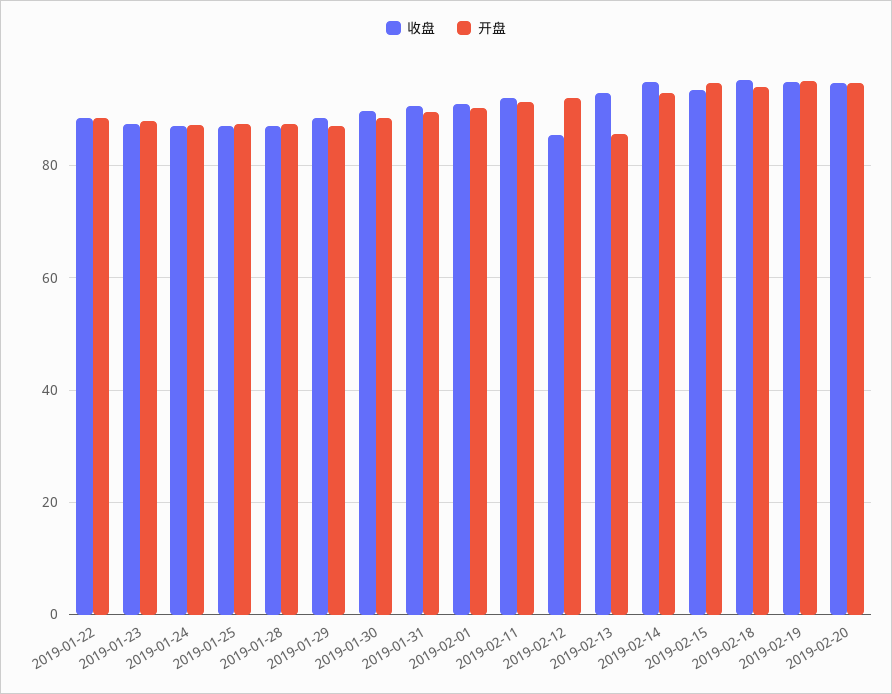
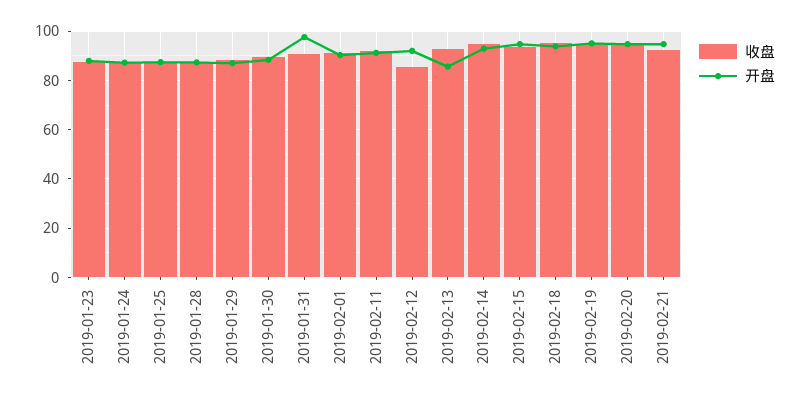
收盘, 2019-01-22: 88 -> none
开盘, 2019-01-22: 88 -> none
开盘, 2019-01-31: 90 -> 97.5
收盘, 2019-02-21: none -> 92.5
开盘, 2019-02-21: none -> 95

